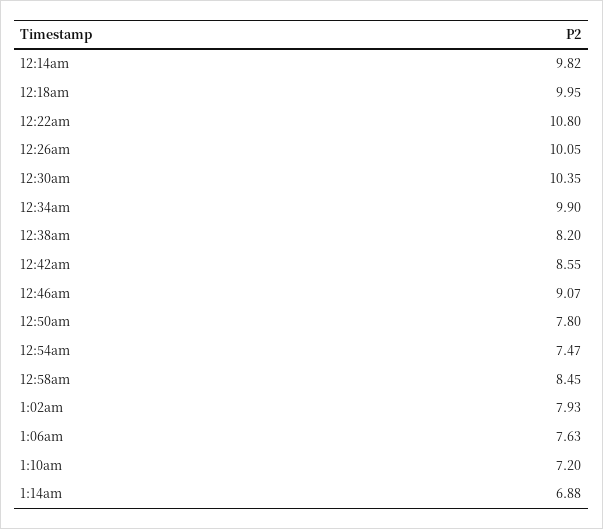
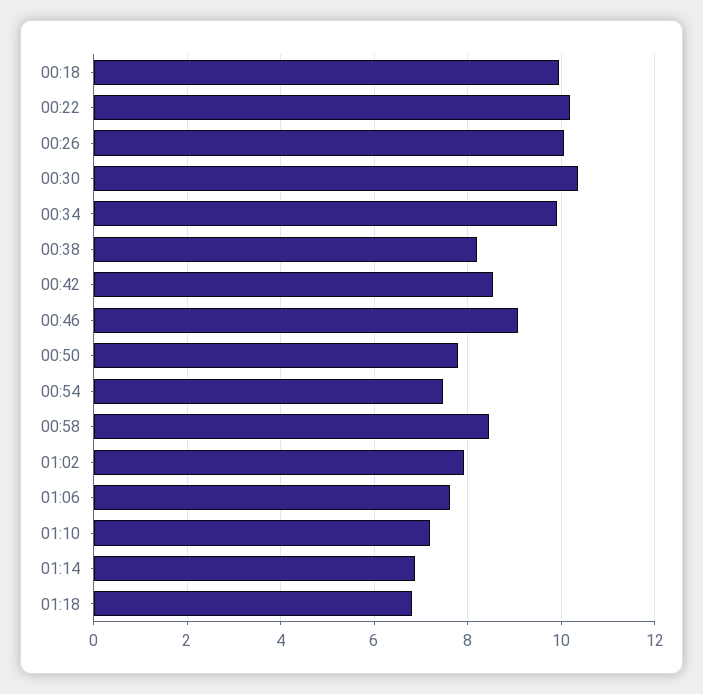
12:14am: 9.82 -> none
12:22am: 10.8 -> 10.2
01:18: none -> 6.8

